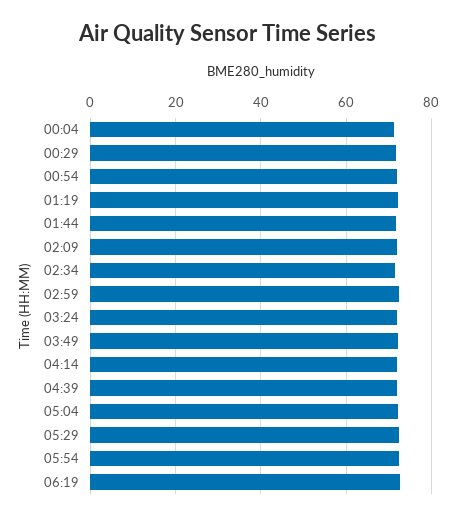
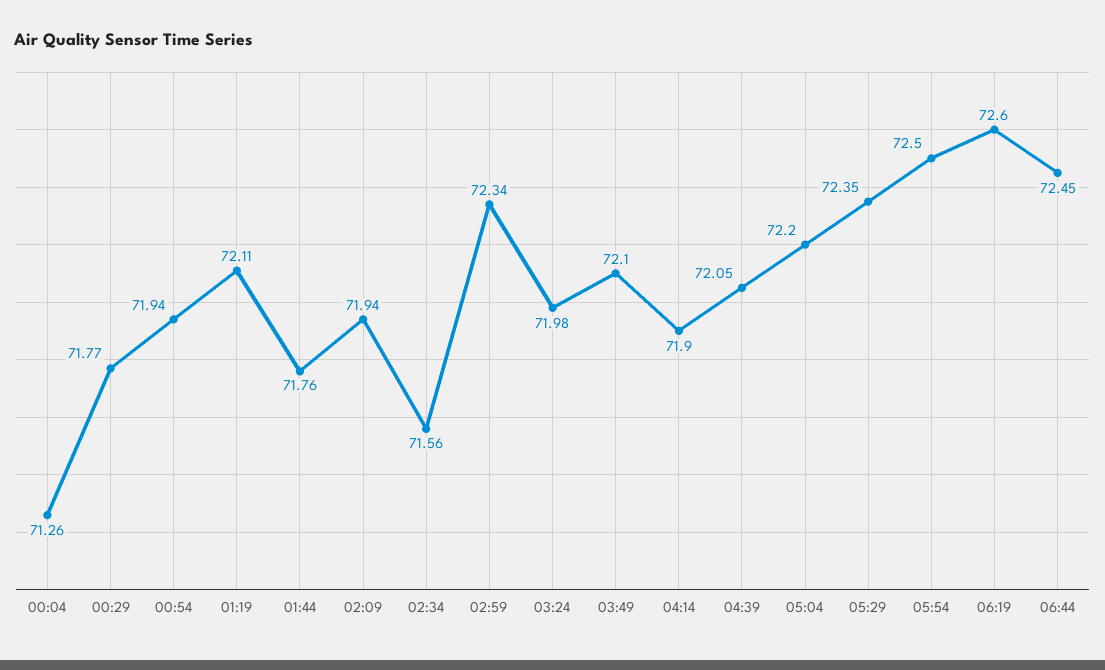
06:44: none -> 72.45

